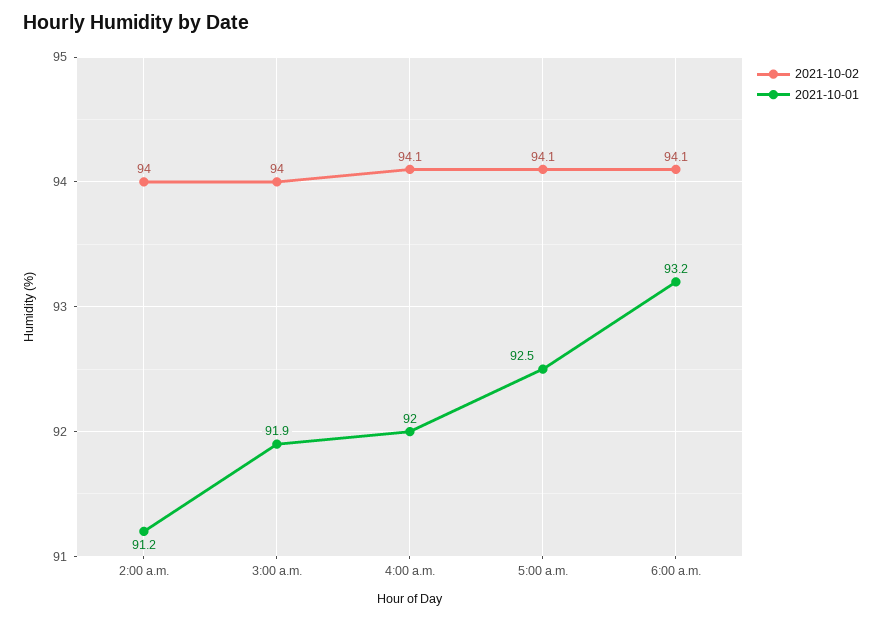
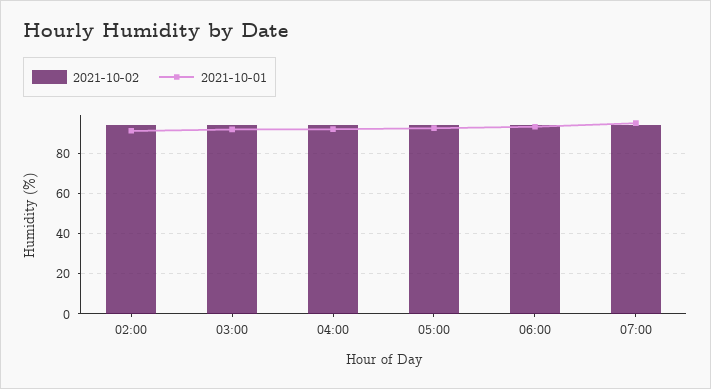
2021-10-02, 07:00: none -> 95
2021-10-01, 07:00: none -> 95

